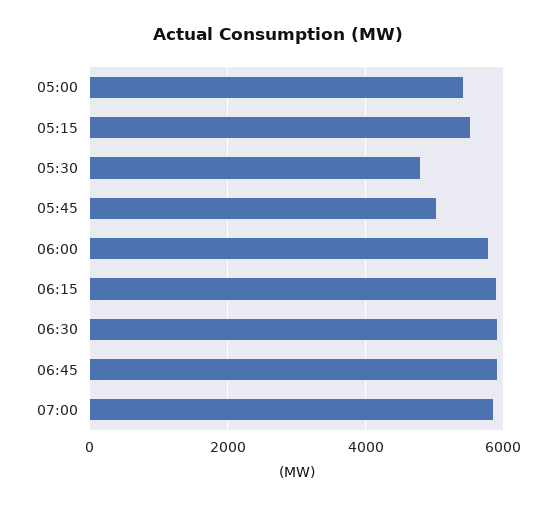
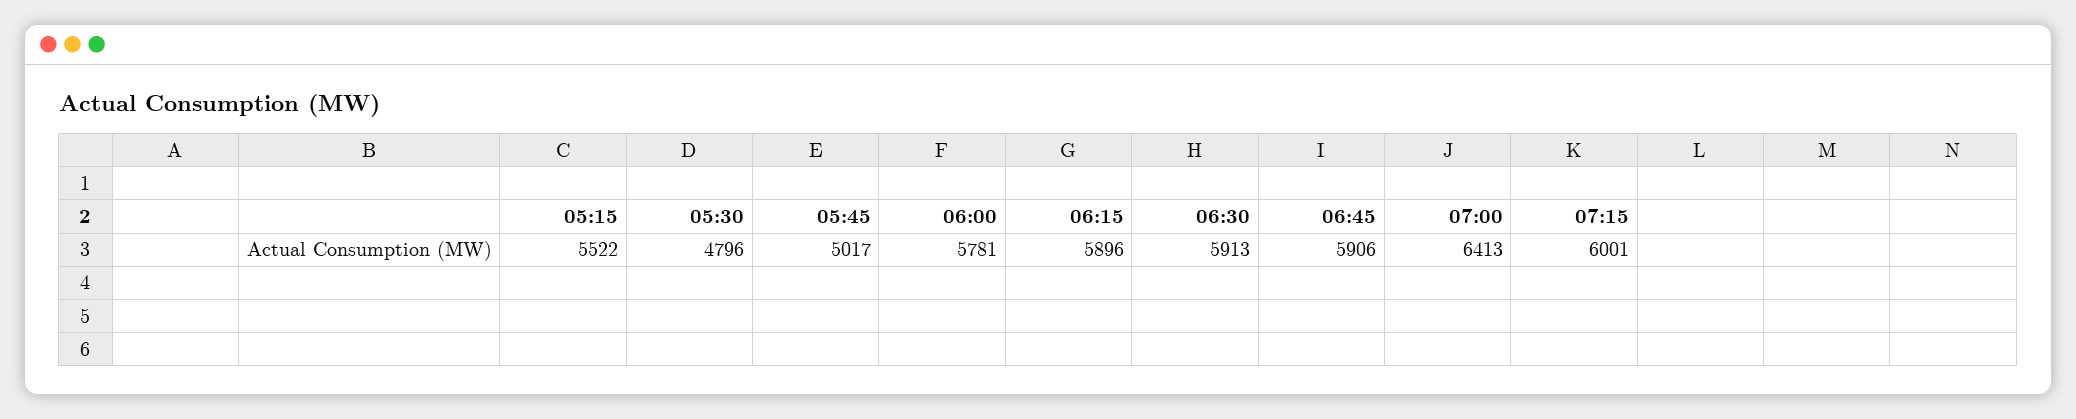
05:00: 5400 -> none
07:00: 5800 -> 6413
07:15: none -> 6001

